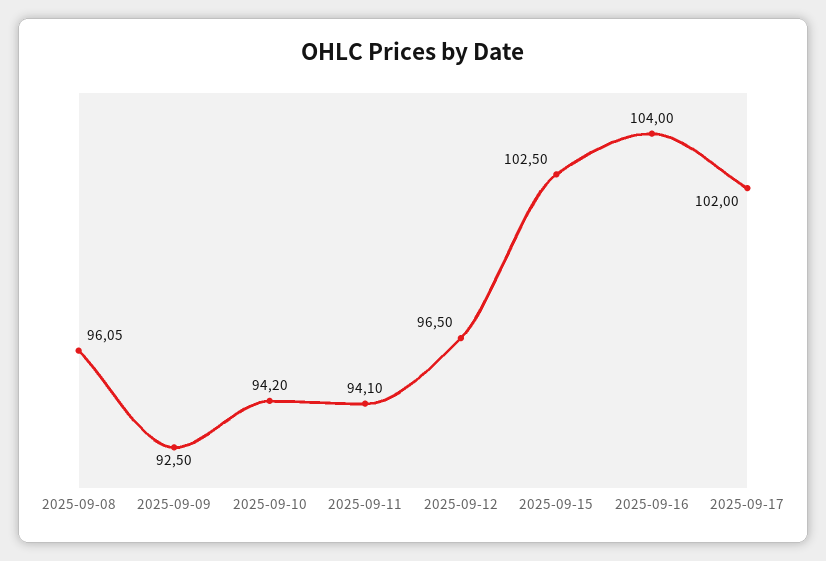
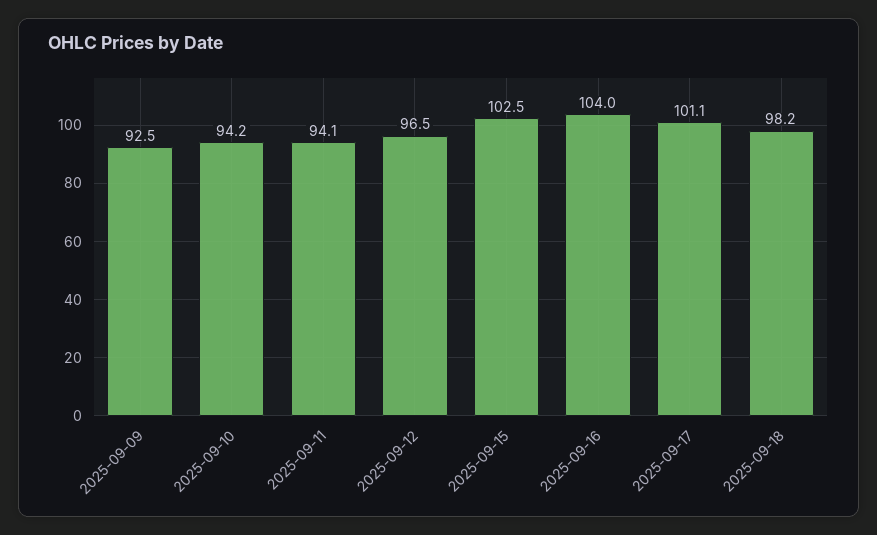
2025-09-08: 96.05 -> none
2025-09-17: 102 -> 101.1
2025-09-18: none -> 98.2

